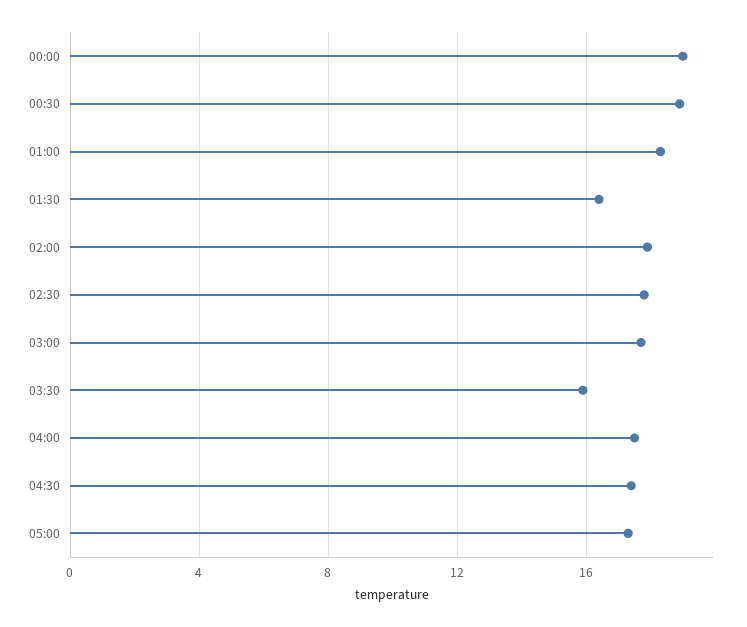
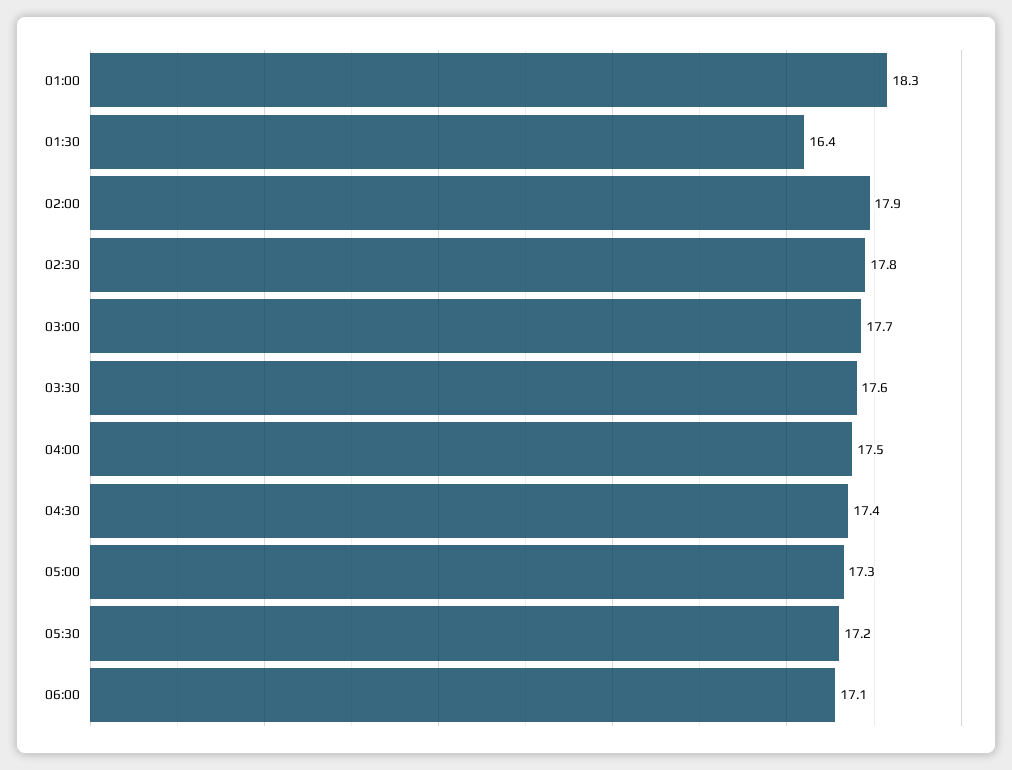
00:00: 19 -> none
00:30: 19 -> none
03:30: 16 -> 17.6
05:30: none -> 17.2
06:00: none -> 17.1

